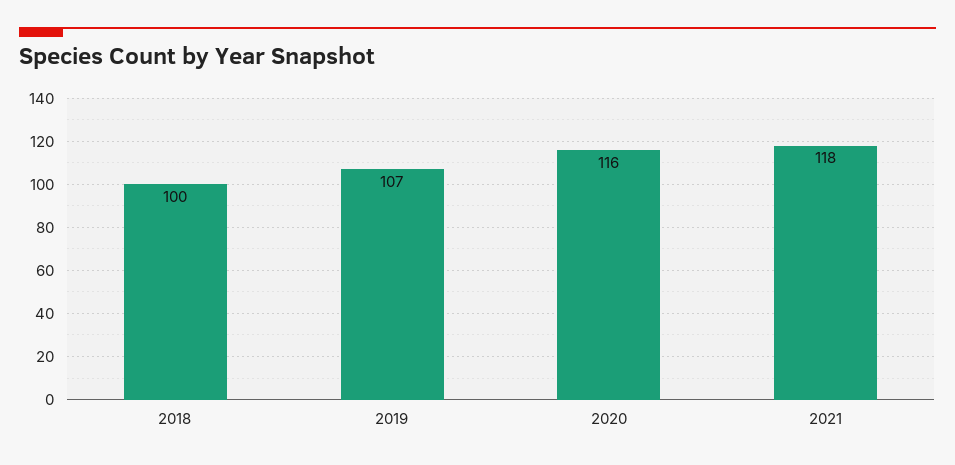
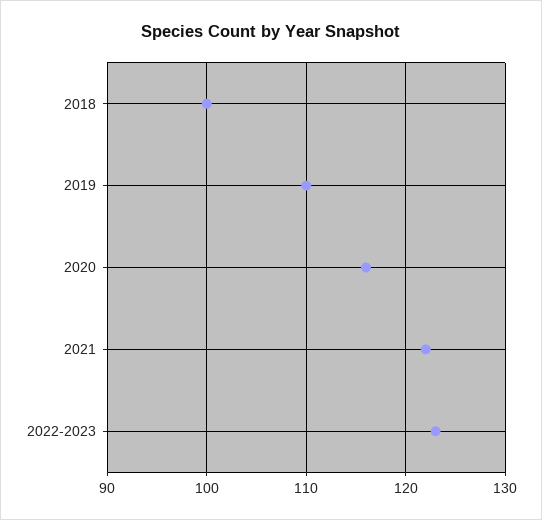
2019: 107 -> 110
2021: 118 -> 122
2022-2023: none -> 123

